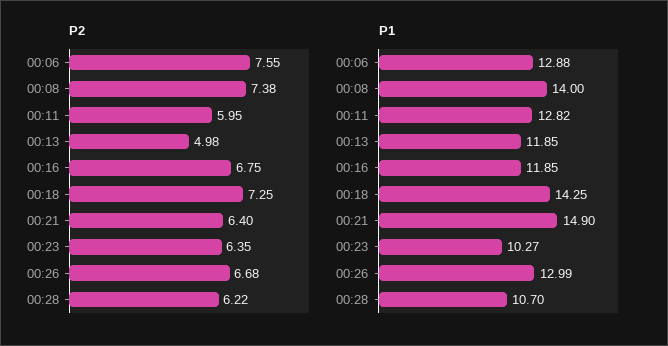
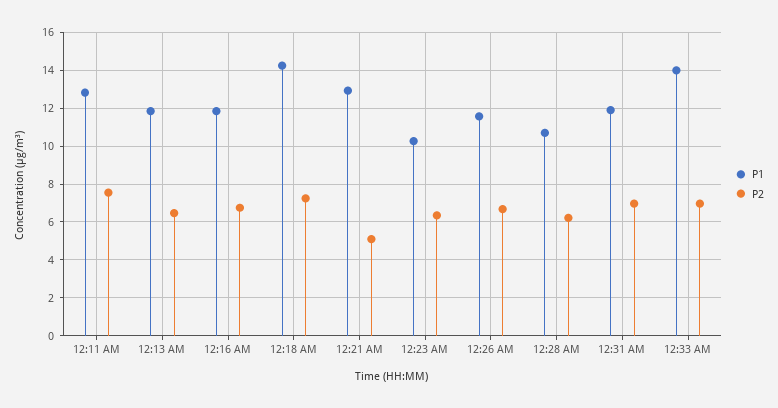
P2, 00:06: 7.55 -> none
P2, 00:08: 7.38 -> none
P2, 00:11: 5.95 -> 7.5
P2, 00:13: 4.98 -> 6.5
P2, 00:21: 6.4 -> 5
P1, 00:06: 12.88 -> none
P1, 00:08: 14 -> none
P1, 00:21: 14.9 -> 13
P1, 00:26: 12.99 -> 11.5
P1, 12:31 AM: none -> 12
P2, 12:31 AM: none -> 7
P1, 12:33 AM: none -> 14
P2, 12:33 AM: none -> 7

